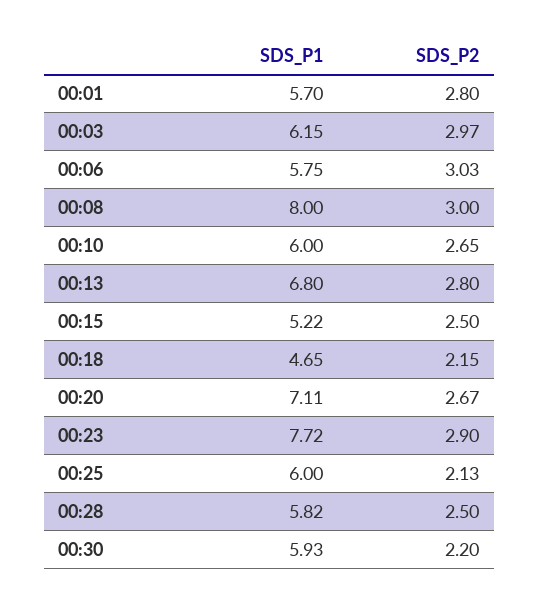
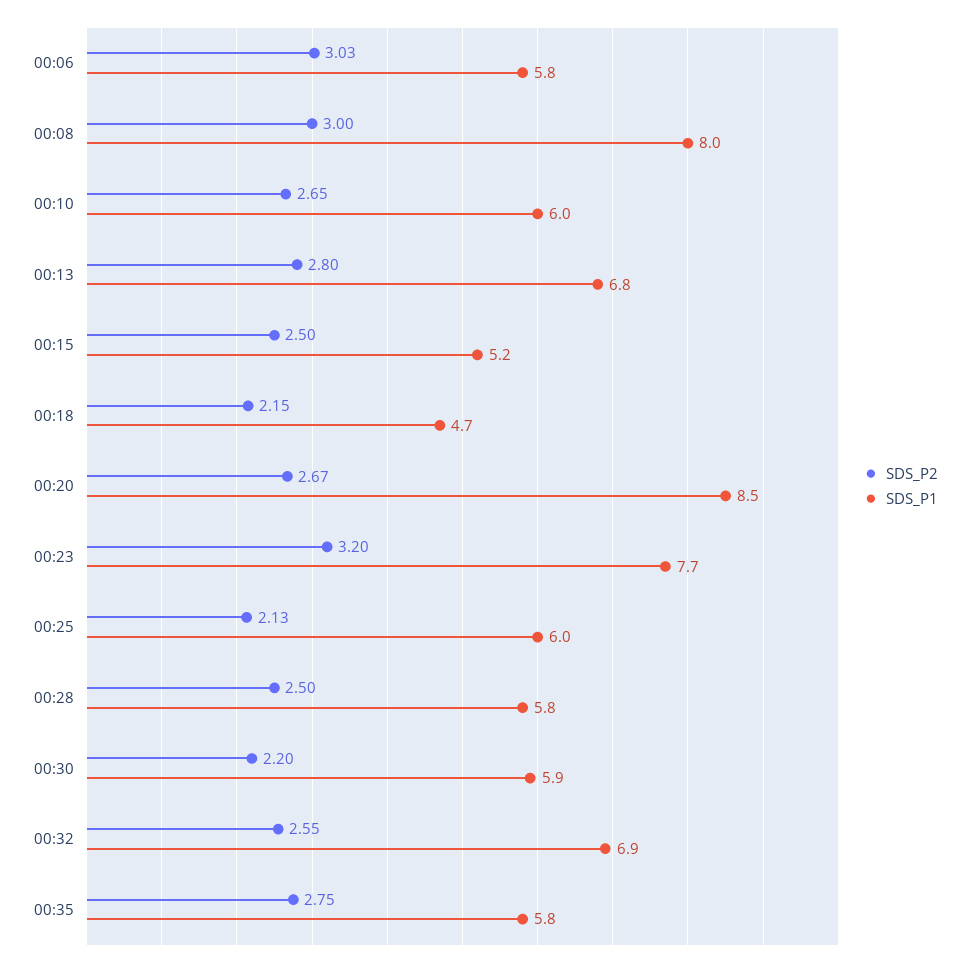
SDS_P1, 00:01: 5.7 -> none
SDS_P2, 00:01: 2.8 -> none
SDS_P1, 00:03: 6.15 -> none
SDS_P2, 00:03: 2.97 -> none
SDS_P1, 00:20: 7.11 -> 8.5
SDS_P2, 00:23: 2.9 -> 3.2
SDS_P2, 00:32: none -> 2.55
SDS_P1, 00:32: none -> 6.9
SDS_P2, 00:35: none -> 2.75
SDS_P1, 00:35: none -> 5.8

